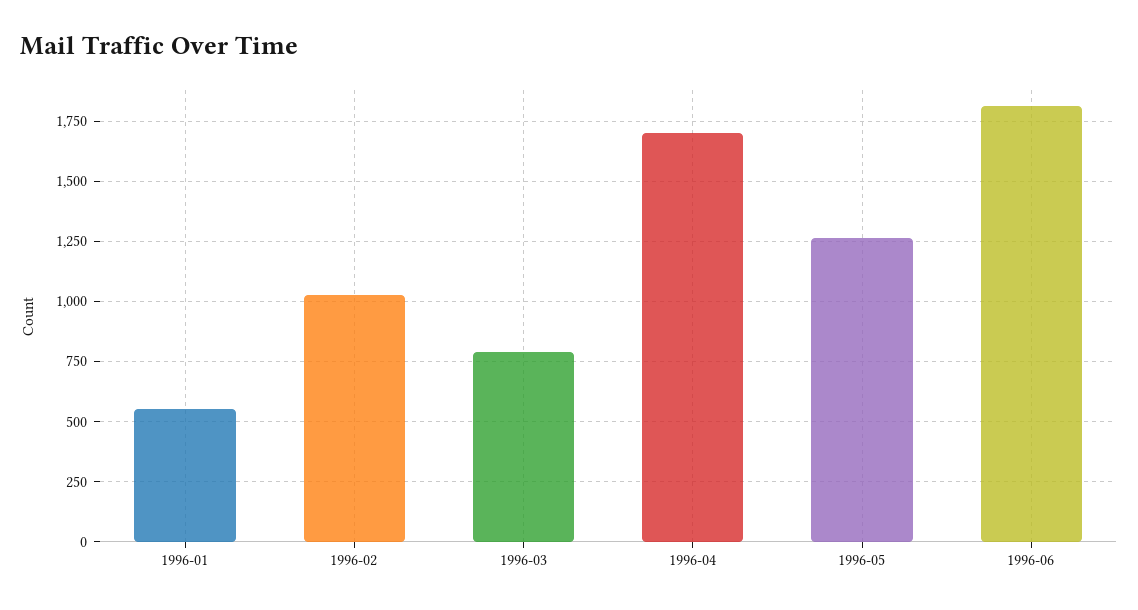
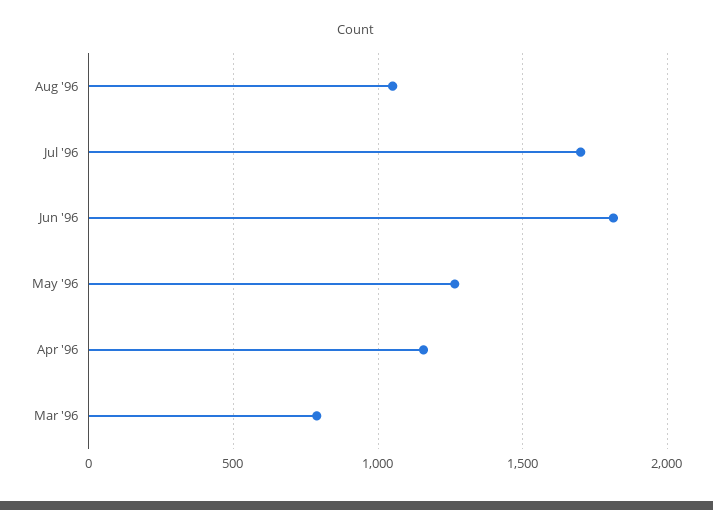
1996-01: 550 -> none
1996-02: 1025 -> none
1996-04: 1700 -> 1150
Aug '96: none -> 1050
Jul '96: none -> 1700

